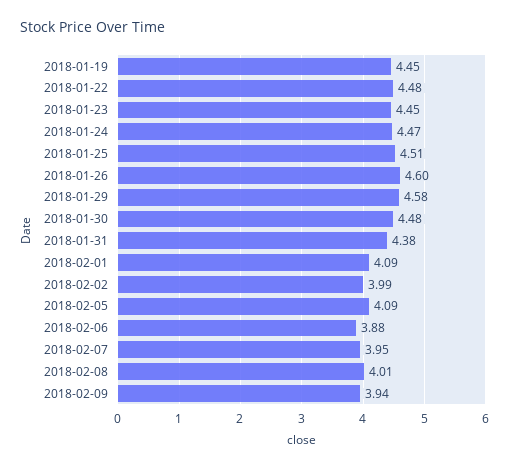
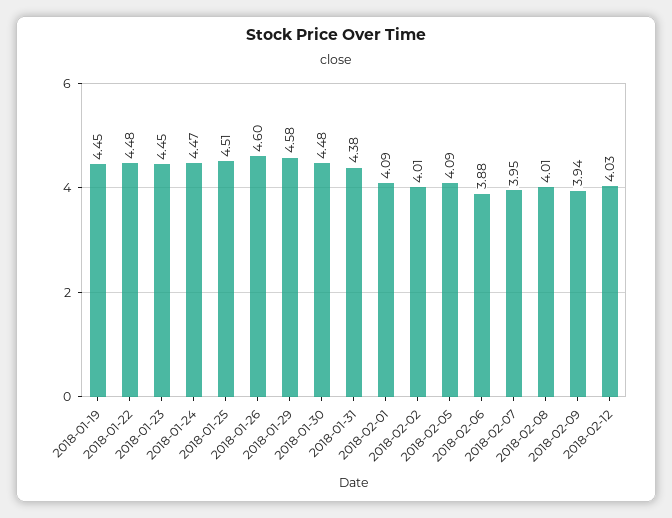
2018-02-02: 3.99 -> 4.01
2018-02-12: none -> 4.03

